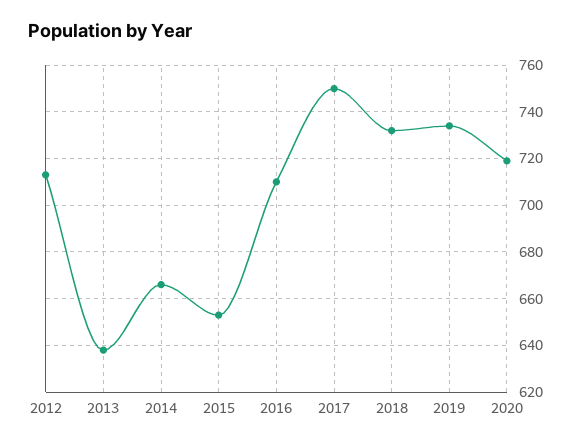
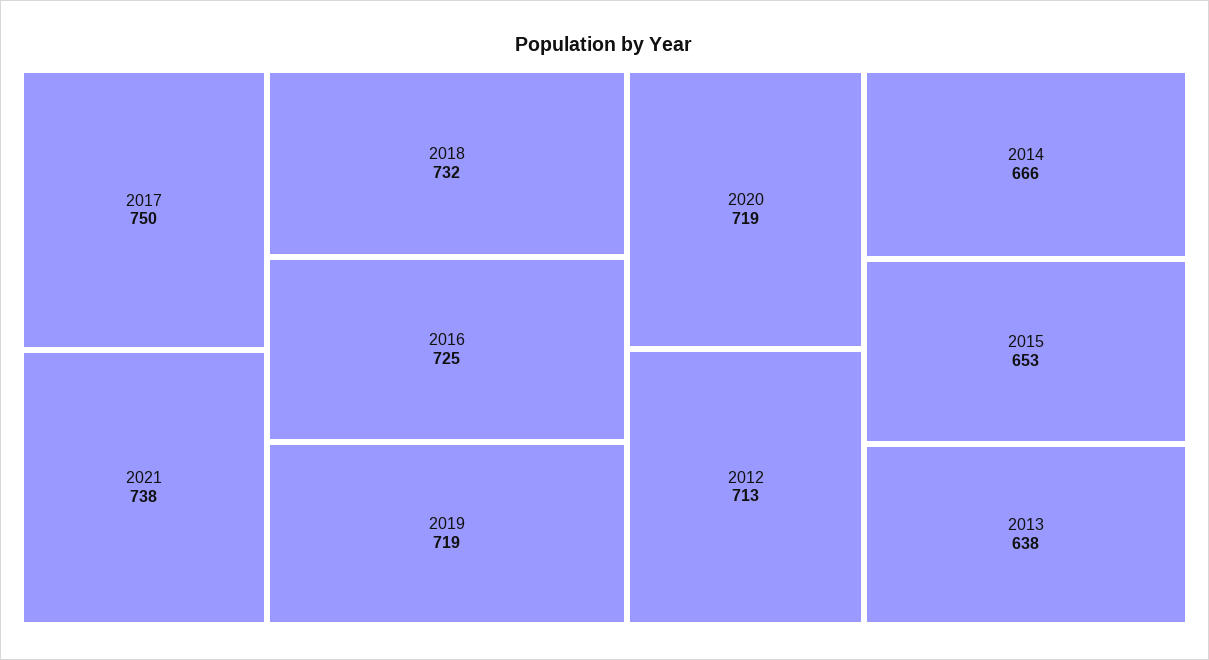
2016: 710 -> 725
2019: 735 -> 719
2021: none -> 738

